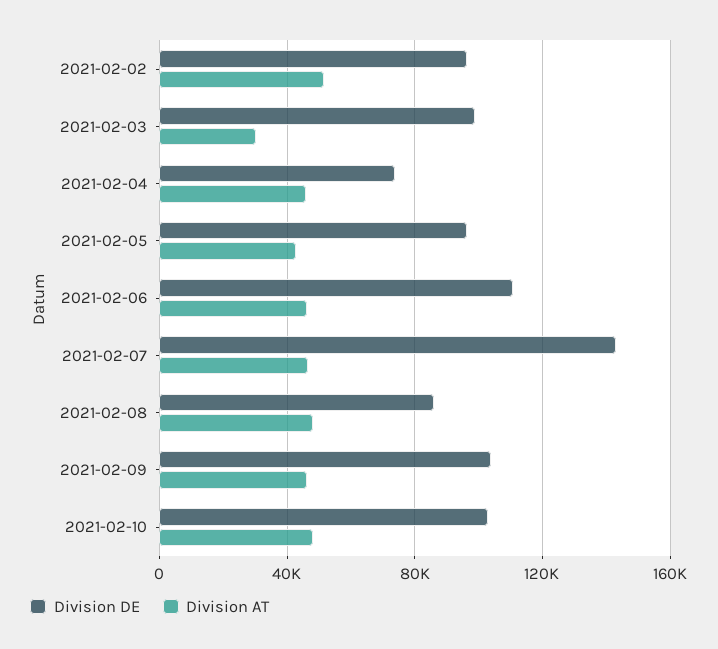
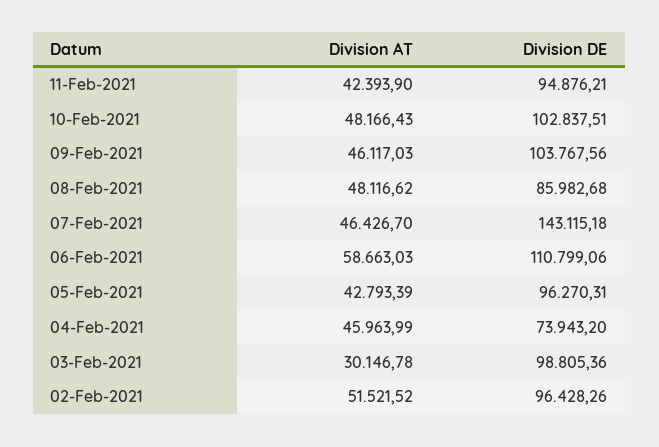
Division AT, 2021-02-06: 45000 -> 58663.03
Division AT, 11-Feb-2021: none -> 42393.9
Division DE, 11-Feb-2021: none -> 94876.21

